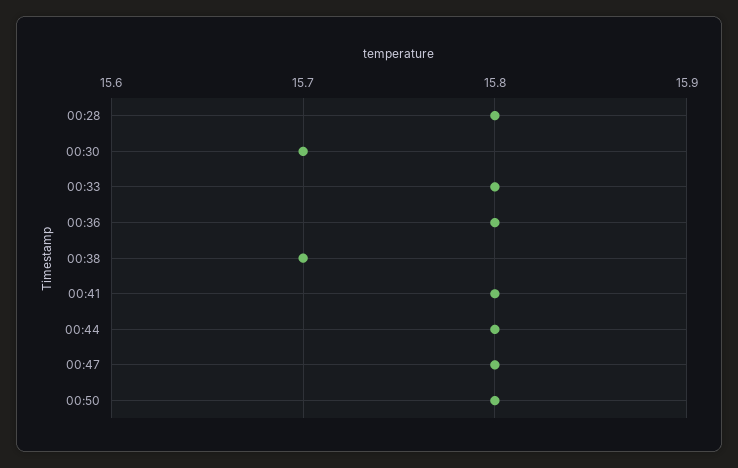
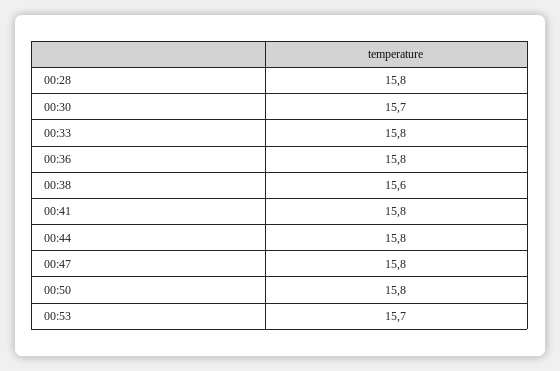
00:38: 15.7 -> 15.6
00:53: none -> 15.7

